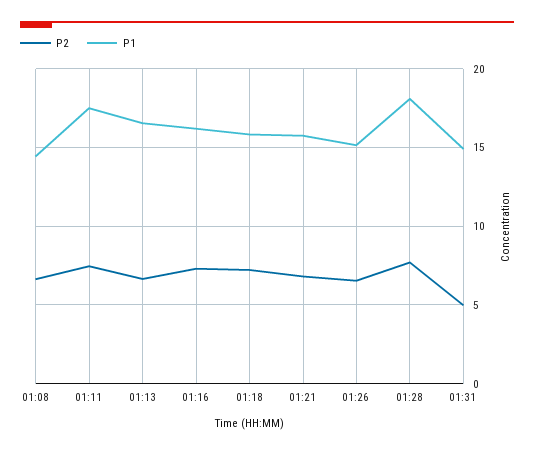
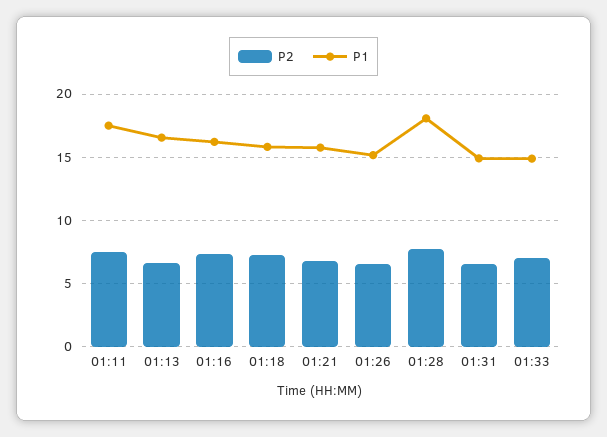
P2, 01:08: 6.5 -> none
P1, 01:08: 14.5 -> none
P2, 01:31: 5 -> 6.5
P2, 01:33: none -> 7
P1, 01:33: none -> 15

